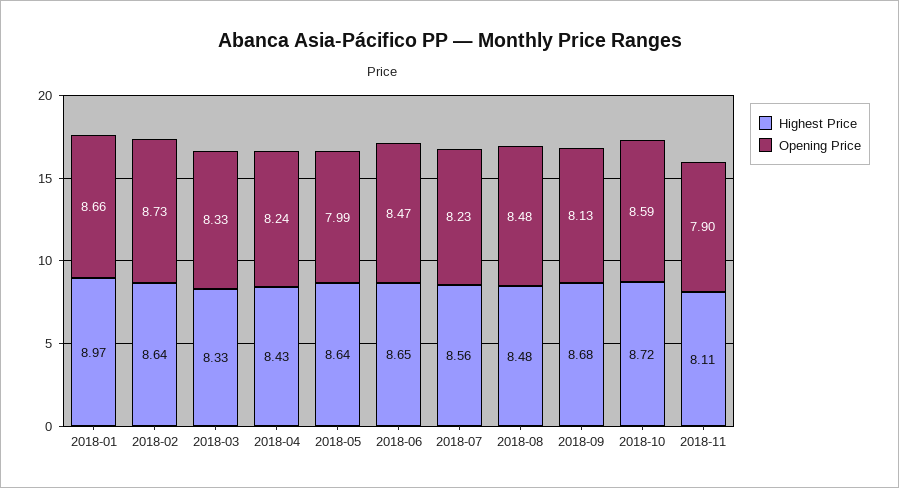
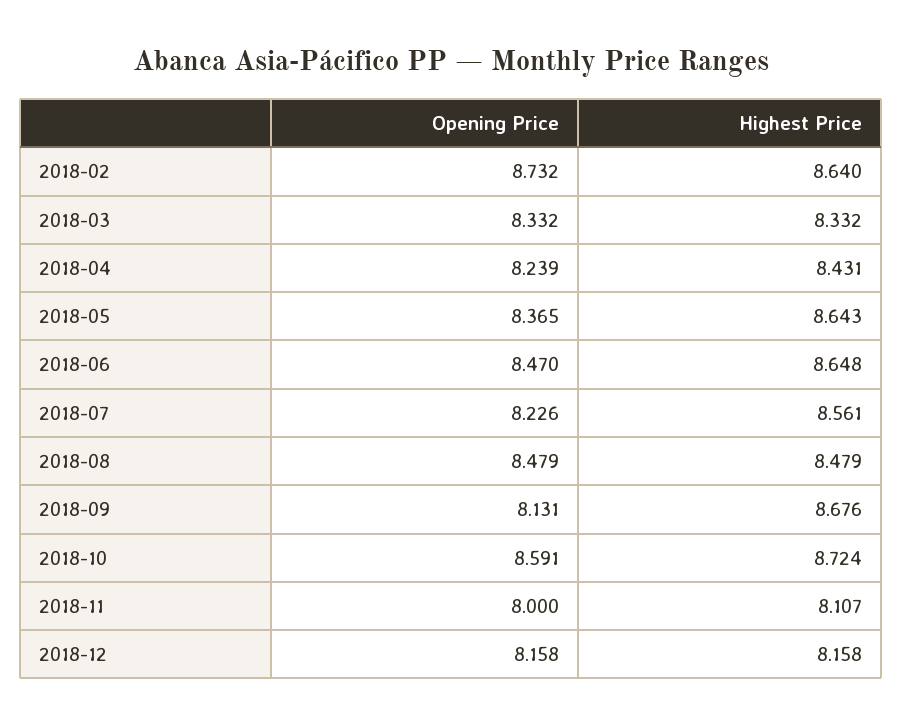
Highest Price, 2018-01: 8.97 -> none
Opening Price, 2018-01: 8.66 -> none
Opening Price, 2018-05: 7.99 -> 8.365
Opening Price, 2018-11: 7.9 -> 8
Opening Price, 2018-12: none -> 8.158
Highest Price, 2018-12: none -> 8.158

